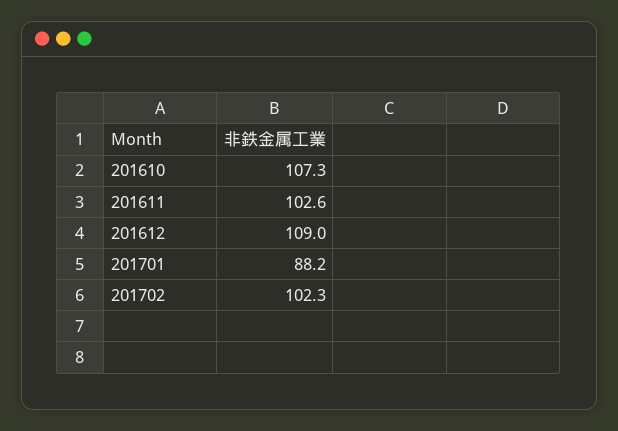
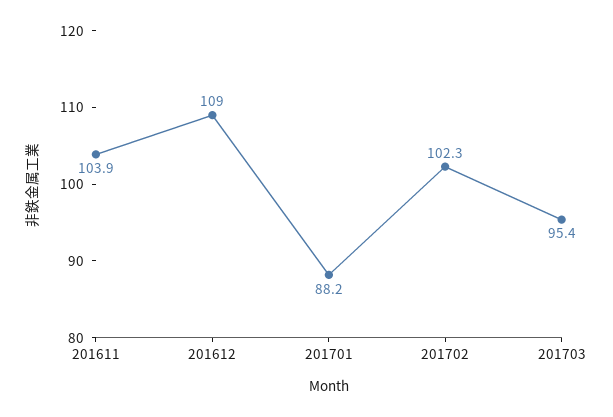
201610: 107.3 -> none
201611: 102.6 -> 103.9
201703: none -> 95.4

